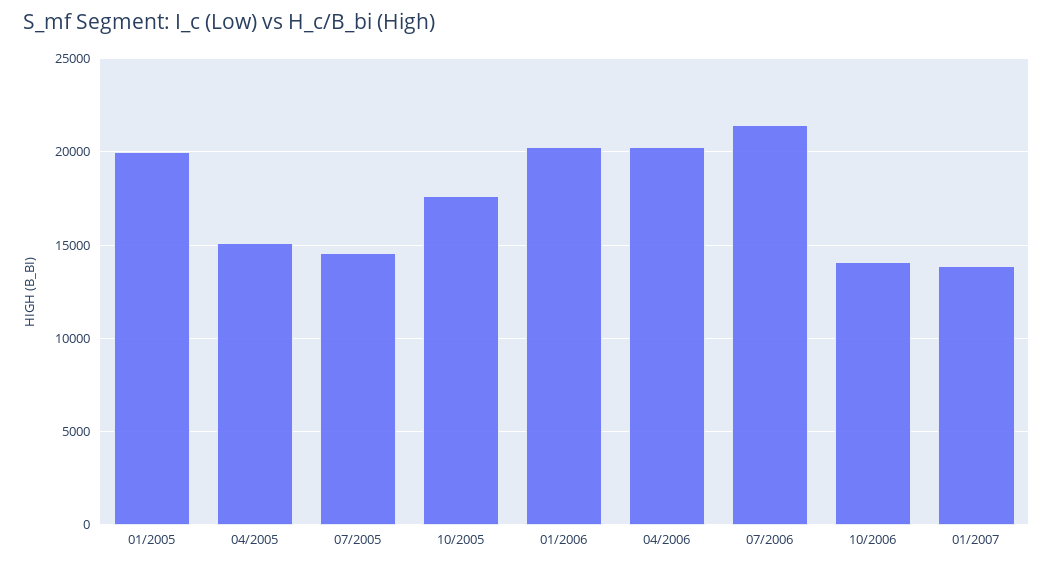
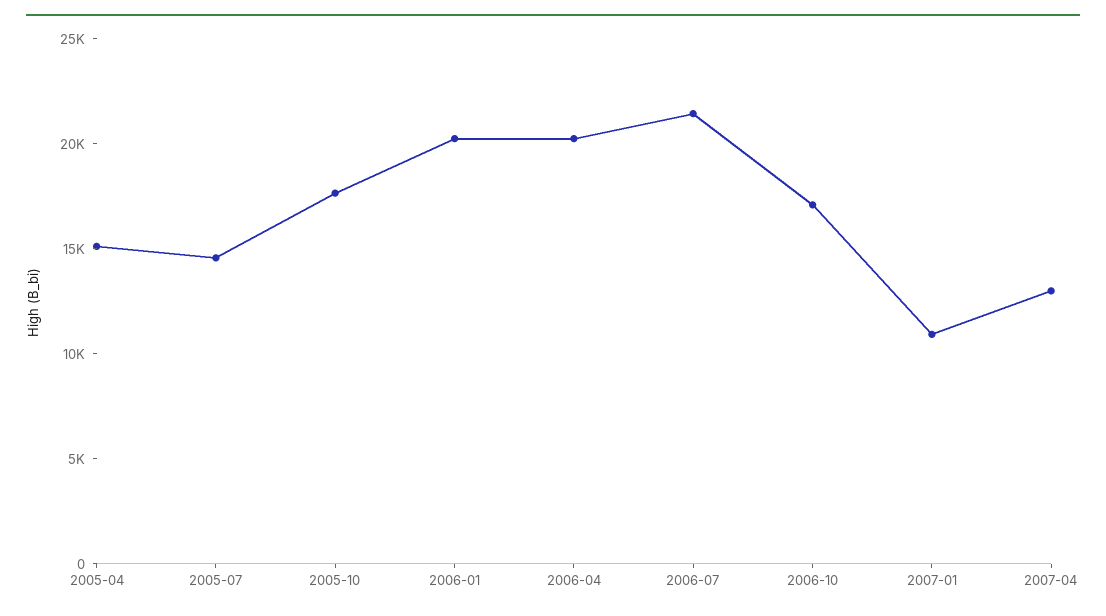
01/2005: 20000 -> none
10/2006: 14000 -> 17000
01/2007: 14000 -> 11000
2007-04: none -> 13000

